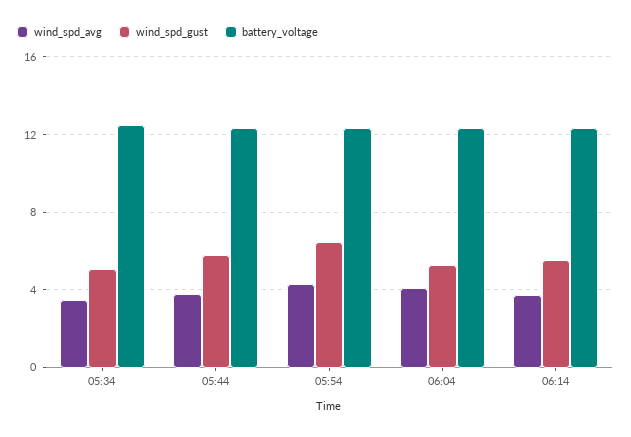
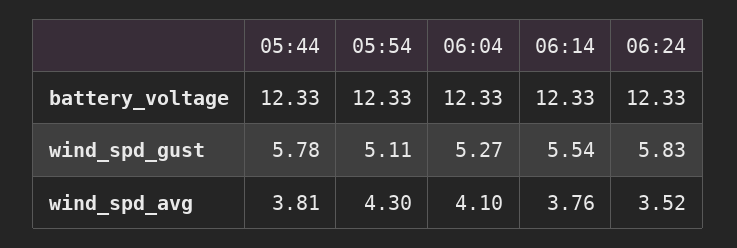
wind_spd_avg, 05:34: 3.5 -> none
wind_spd_gust, 05:34: 5 -> none
battery_voltage, 05:34: 12.5 -> none
wind_spd_gust, 05:54: 6.5 -> 5.11
battery_voltage, 06:24: none -> 12.33
wind_spd_gust, 06:24: none -> 5.83
wind_spd_avg, 06:24: none -> 3.52

